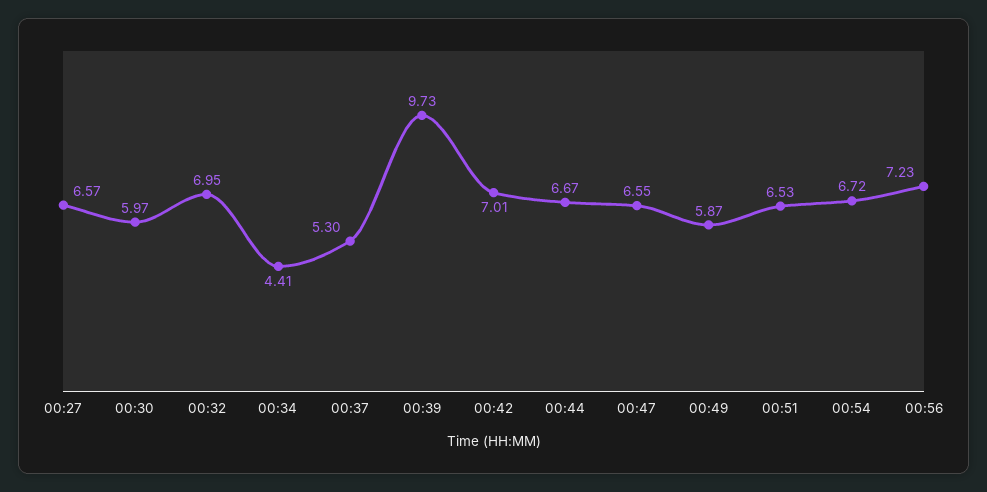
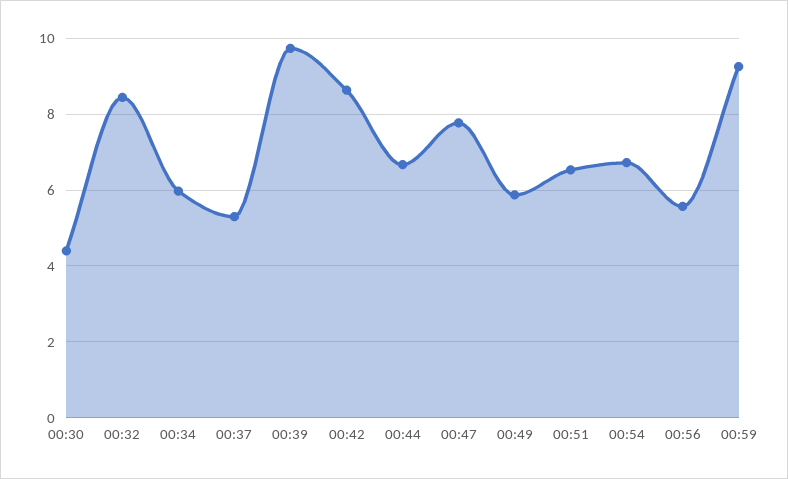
00:27: 6.57 -> none
00:30: 5.97 -> 4.4
00:32: 6.95 -> 8.4
00:34: 4.41 -> 6
00:42: 7.01 -> 8.6
00:47: 6.55 -> 7.8
00:56: 7.23 -> 5.6
00:59: none -> 9.2

